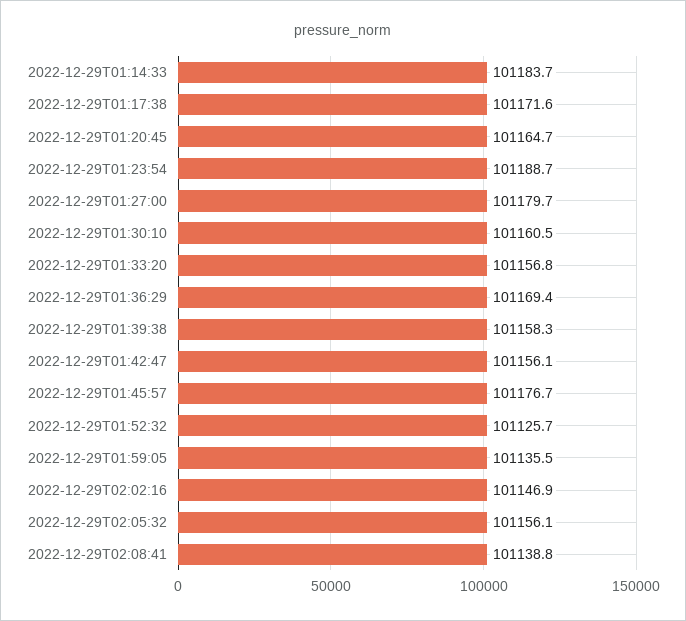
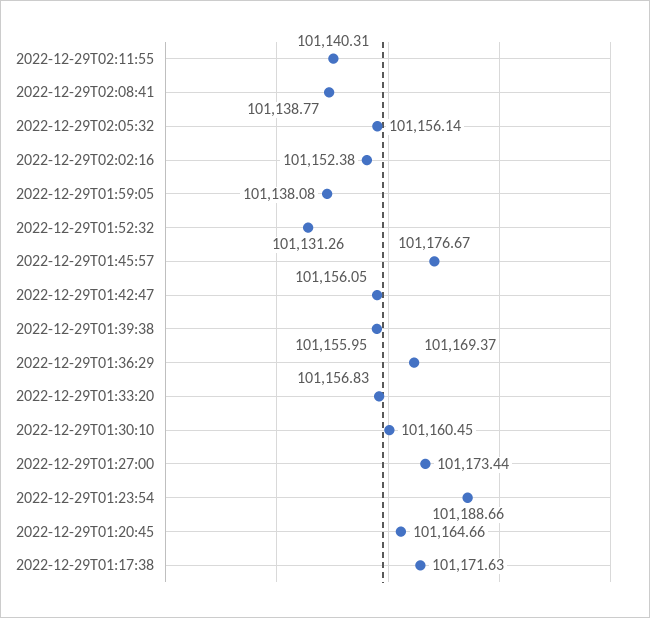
2022-12-29T01:14:33: 101183.7 -> none
2022-12-29T01:27:00: 101179.7 -> 101173.44
2022-12-29T01:39:38: 101158.3 -> 101155.95
2022-12-29T01:52:32: 101125.7 -> 101131.26
2022-12-29T01:59:05: 101135.5 -> 101138.08
2022-12-29T02:02:16: 101146.9 -> 101152.38
2022-12-29T02:11:55: none -> 101140.31

